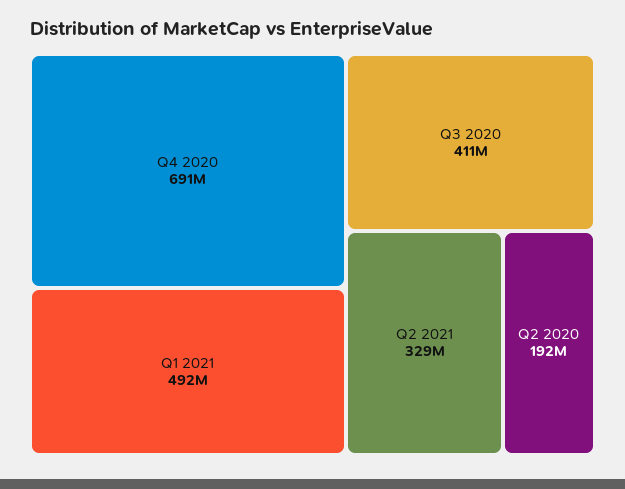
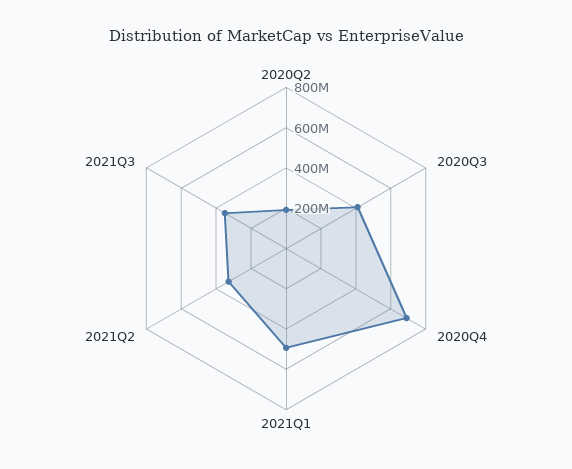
2021Q3: none -> 350000000

